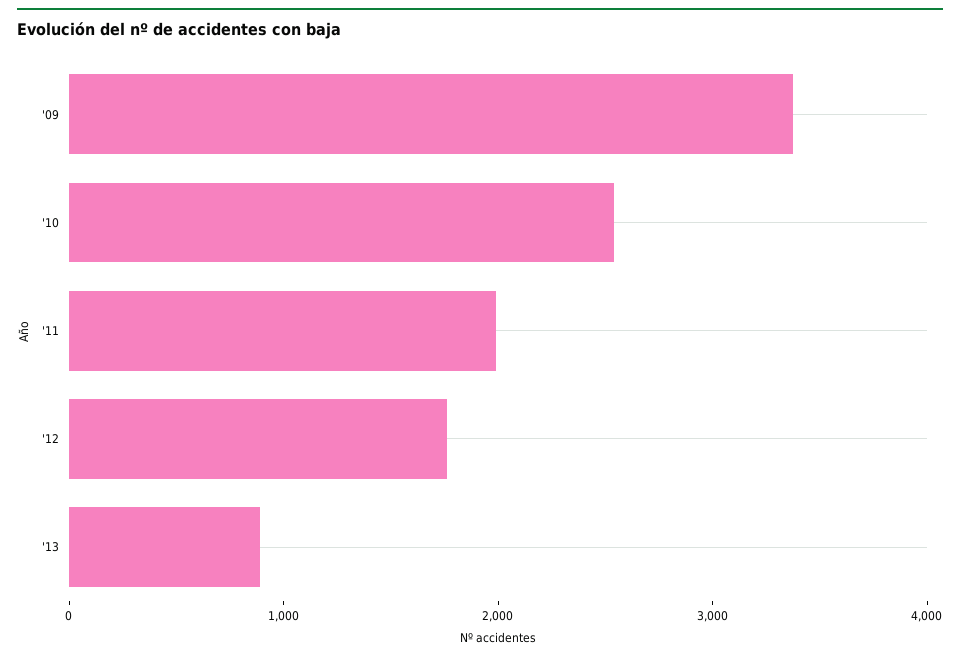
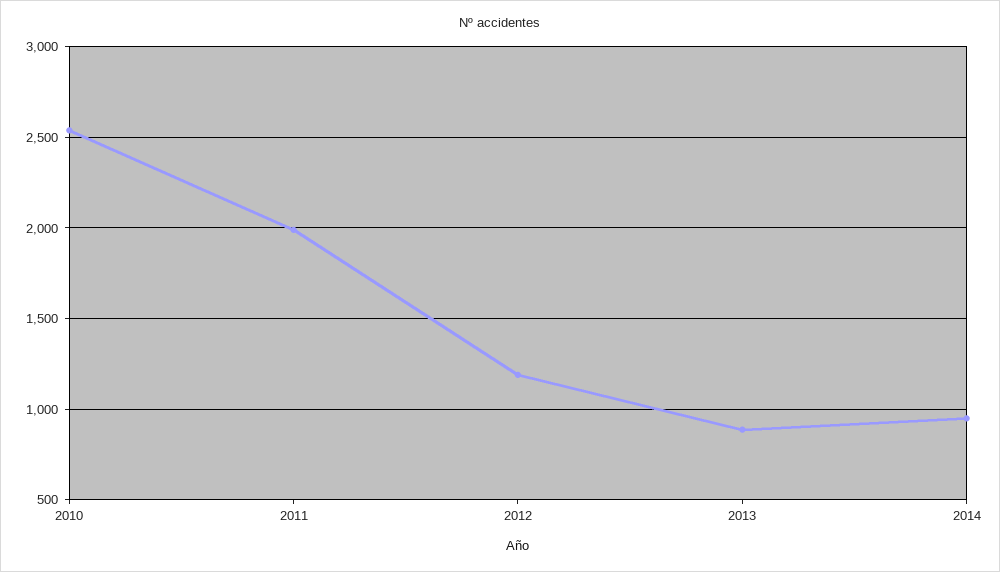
'09: 3400 -> none
'12: 1800 -> 1200
2014: none -> 950

